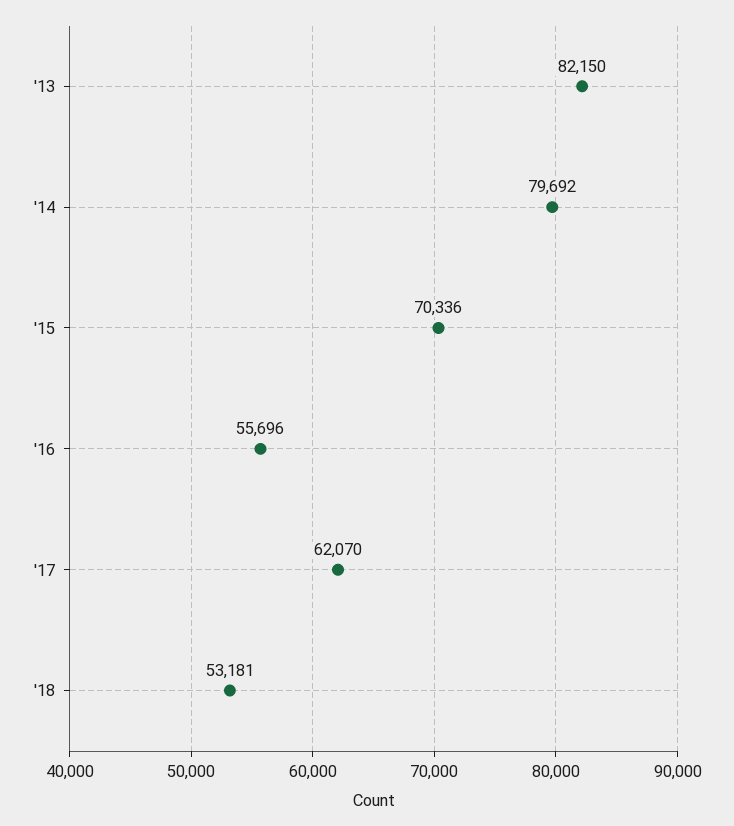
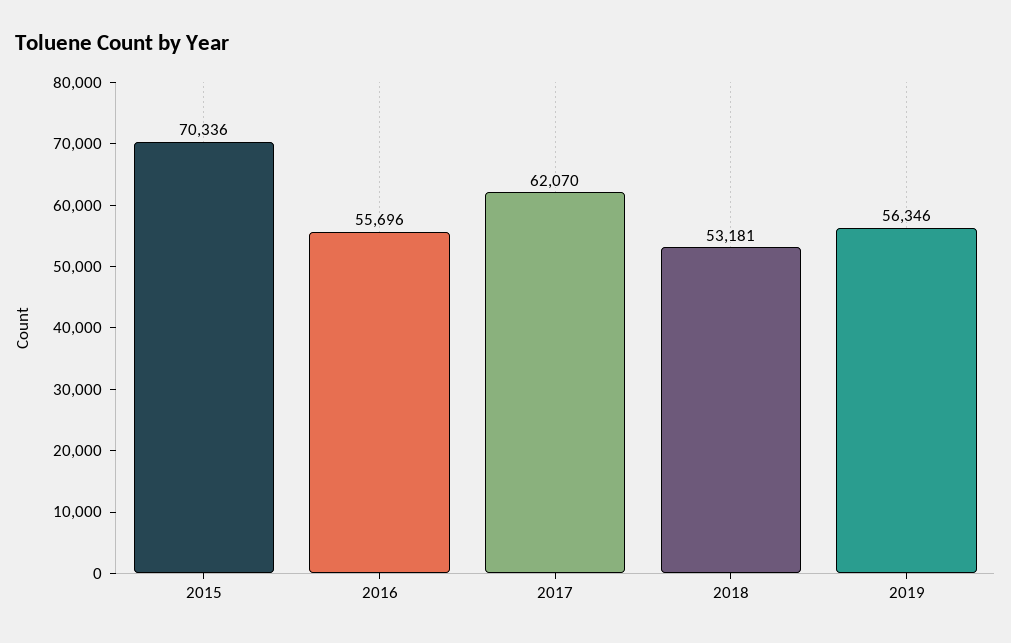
'13: 82150 -> none
'14: 79692 -> none
2019: none -> 56346

